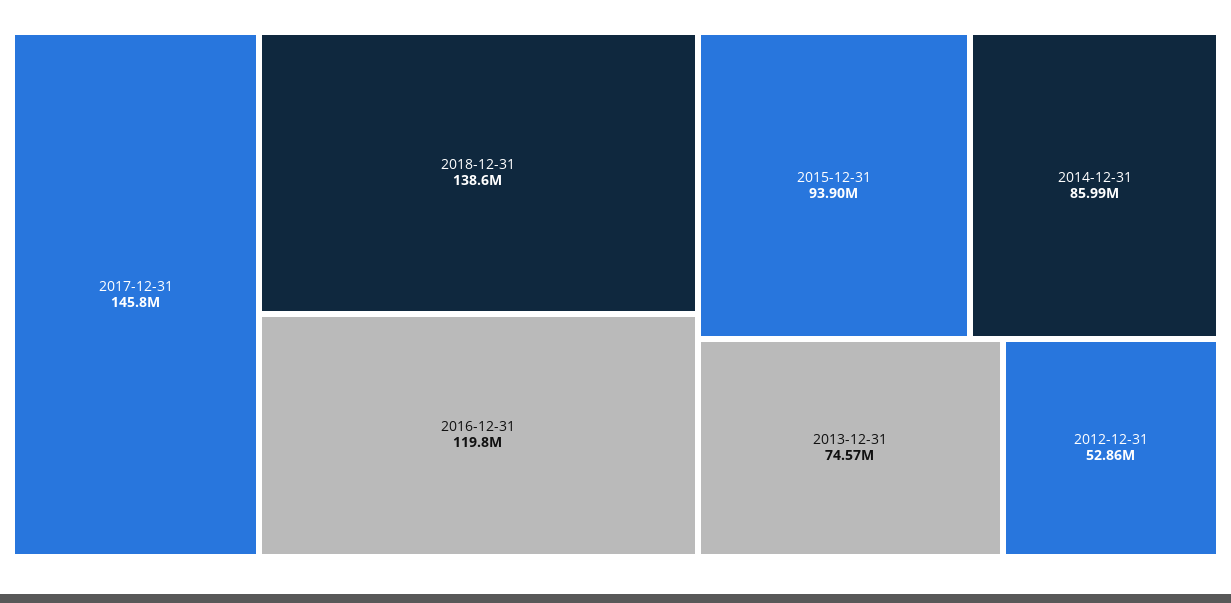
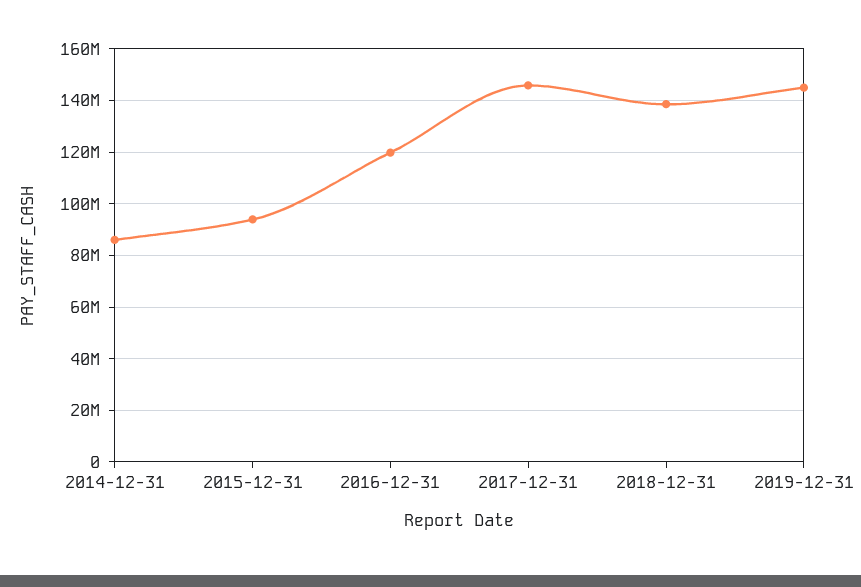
2013-12-31: 74570000 -> none
2012-12-31: 52860000 -> none
2019-12-31: none -> 145000000

